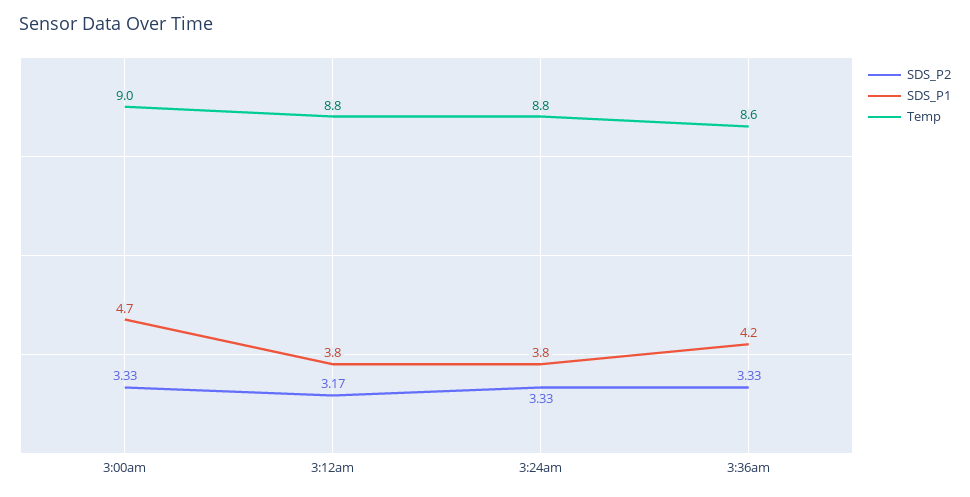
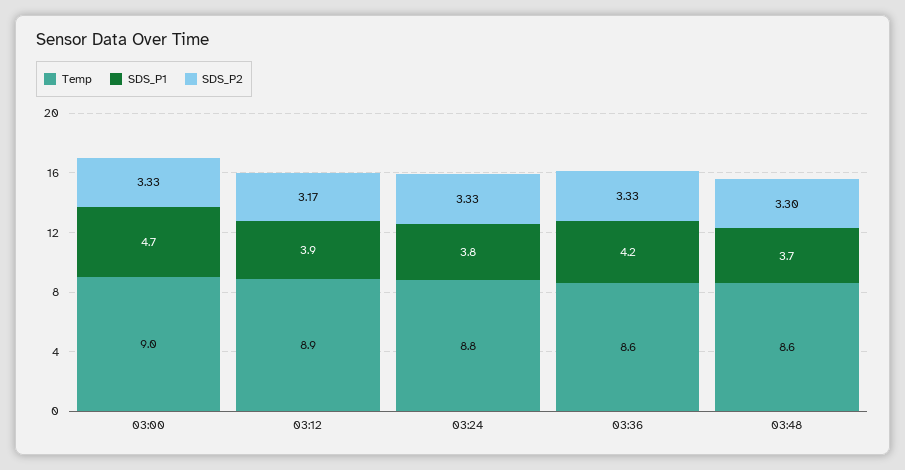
SDS_P1, 3:12am: 3.8 -> 3.9
Temp, 3:12am: 8.8 -> 8.9
Temp, 03:48: none -> 8.6
SDS_P1, 03:48: none -> 3.7
SDS_P2, 03:48: none -> 3.3

